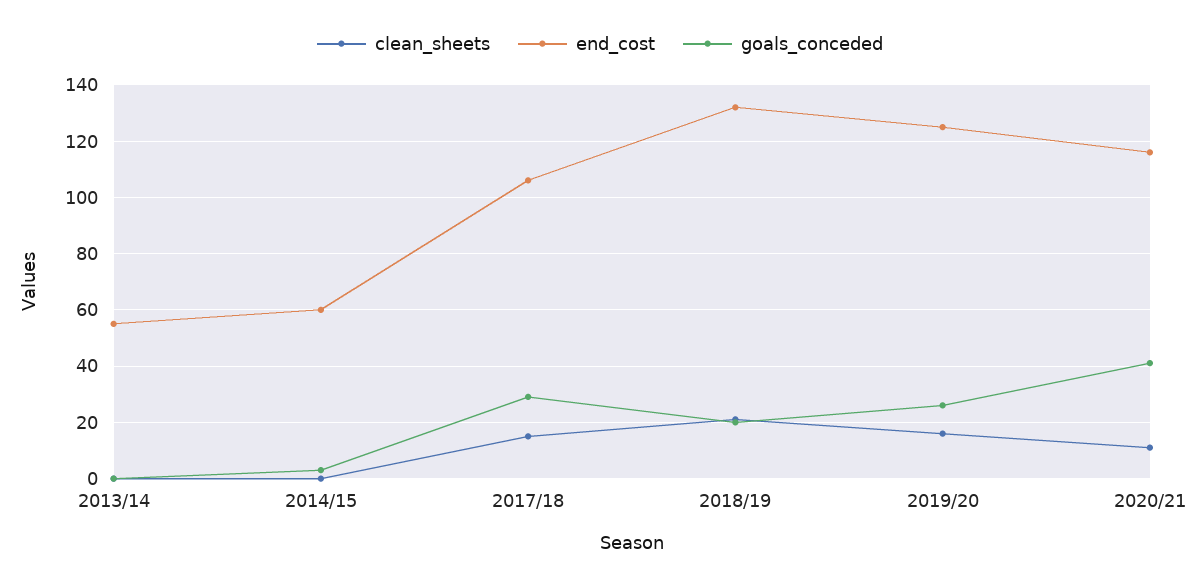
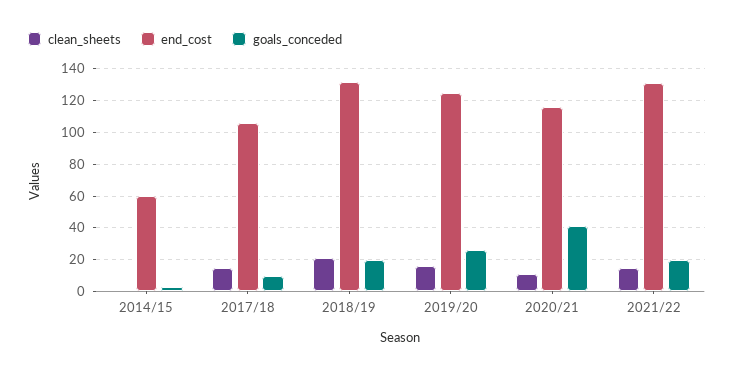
clean_sheets, 2013/14: 0 -> none
end_cost, 2013/14: 55 -> none
goals_conceded, 2013/14: 0 -> none
goals_conceded, 2017/18: 30 -> 10
clean_sheets, 2021/22: none -> 15
end_cost, 2021/22: none -> 130
goals_conceded, 2021/22: none -> 20

